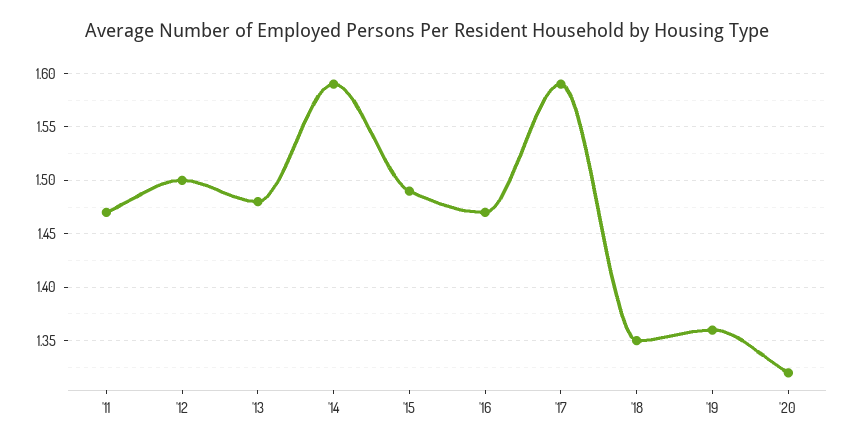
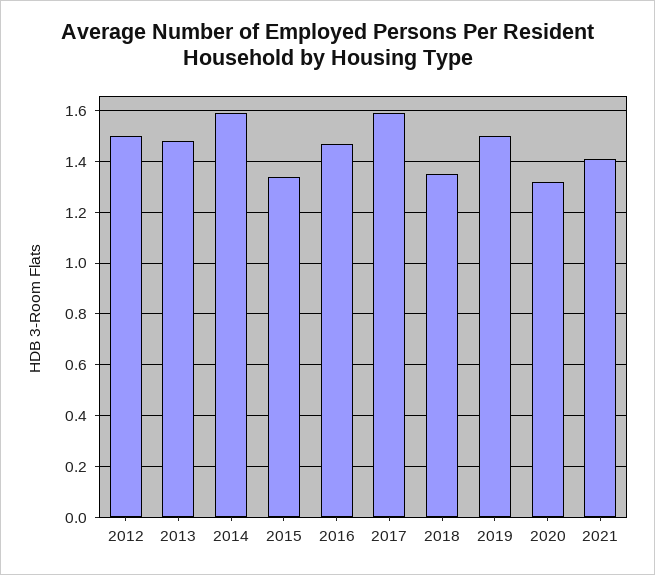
'11: 1.47 -> none
'15: 1.49 -> 1.35
'19: 1.36 -> 1.5
2021: none -> 1.4

